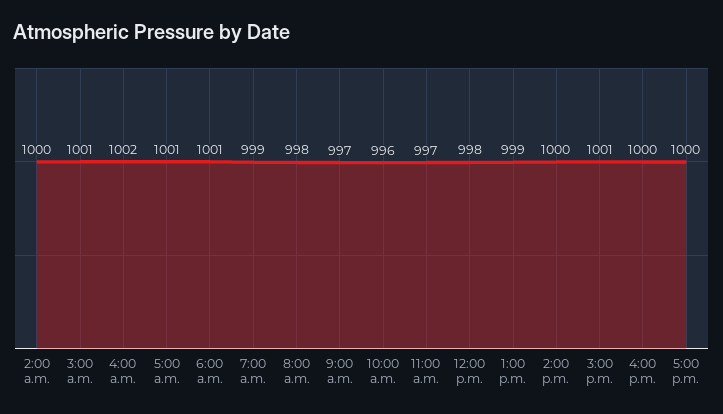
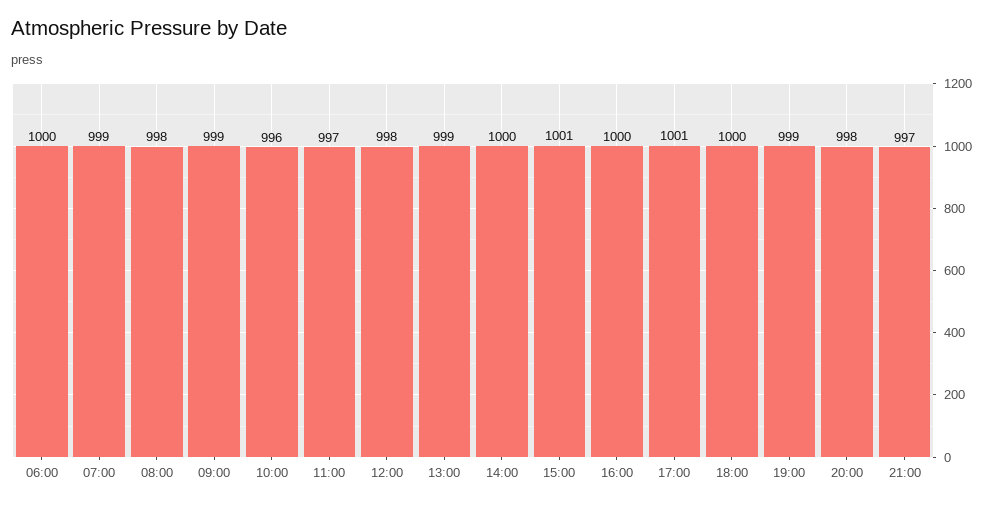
2:00 a.m.: 1000 -> none
3:00 a.m.: 1001 -> none
4:00 a.m.: 1002 -> none
5:00 a.m.: 1001 -> none
6:00 a.m.: 1001 -> 1000
9:00 a.m.: 997 -> 999
5:00 p.m.: 1000 -> 1001
18:00: none -> 1000
19:00: none -> 999
20:00: none -> 998
21:00: none -> 997

